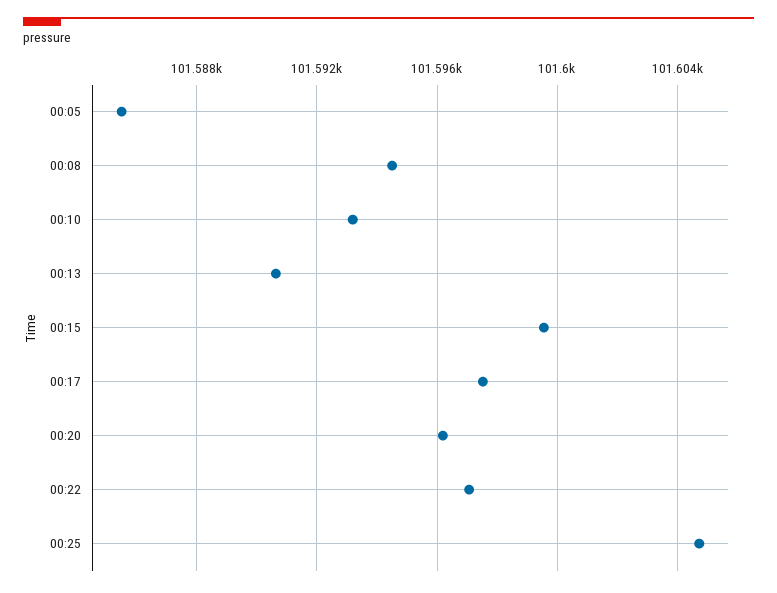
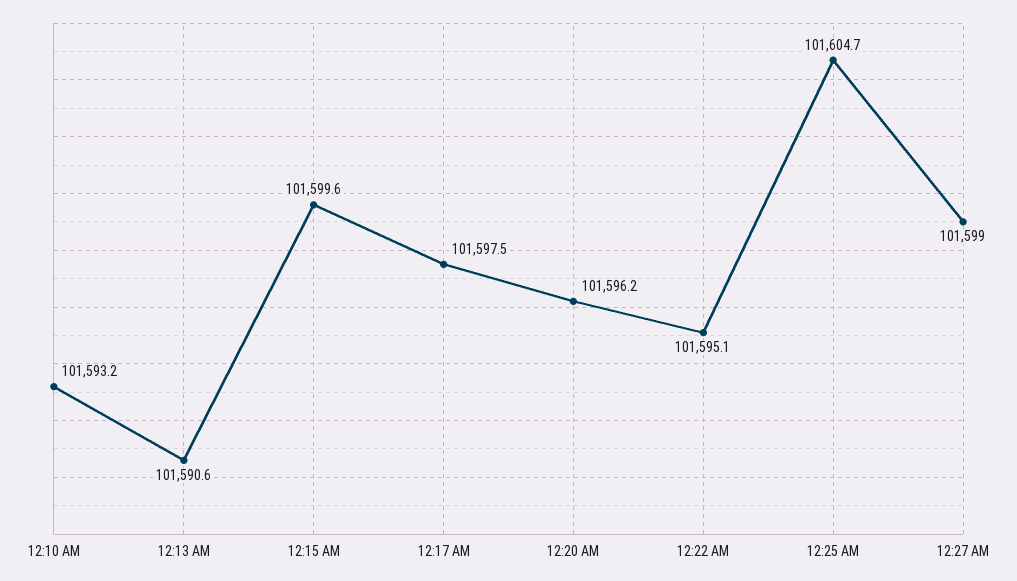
00:05: 101585.5 -> none
00:08: 101594.5 -> none
00:22: 101597 -> 101595.1
12:27 AM: none -> 101599

